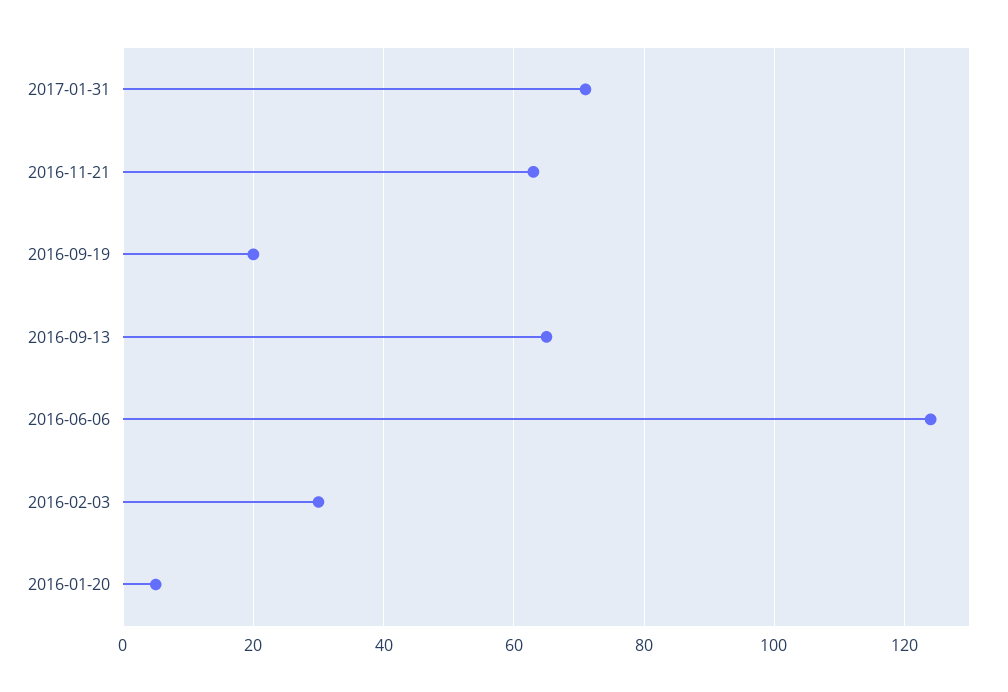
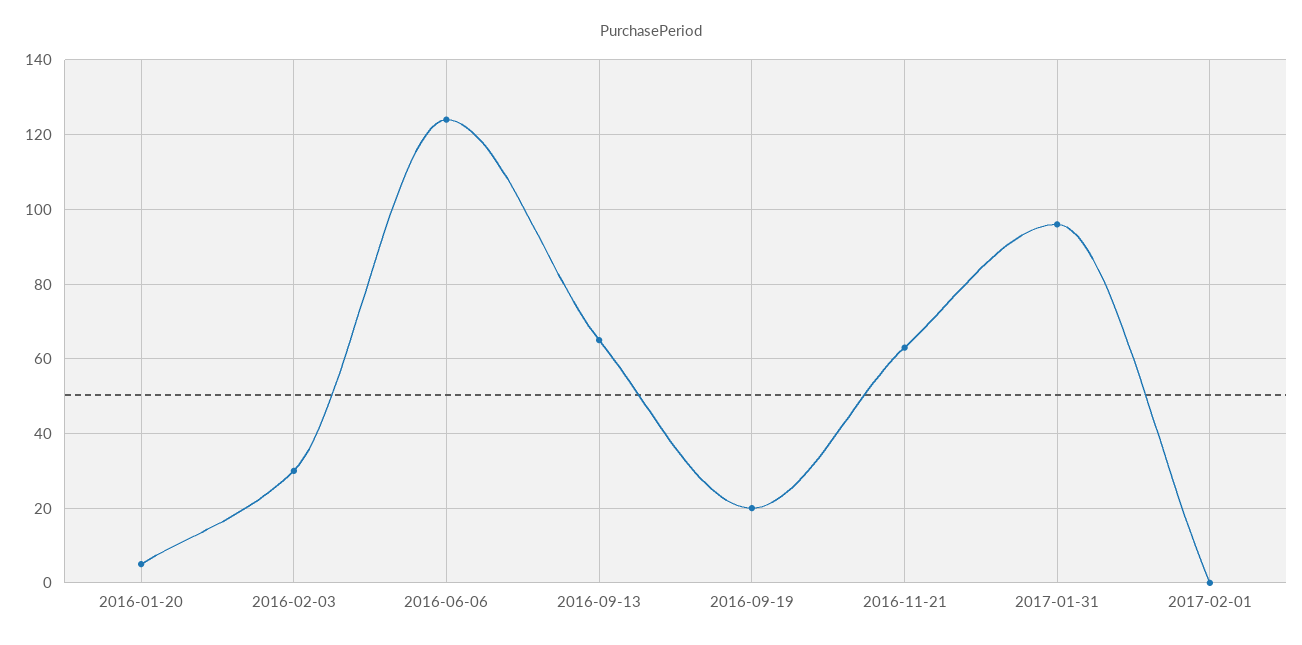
2017-01-31: 70 -> 95
2017-02-01: none -> 0

